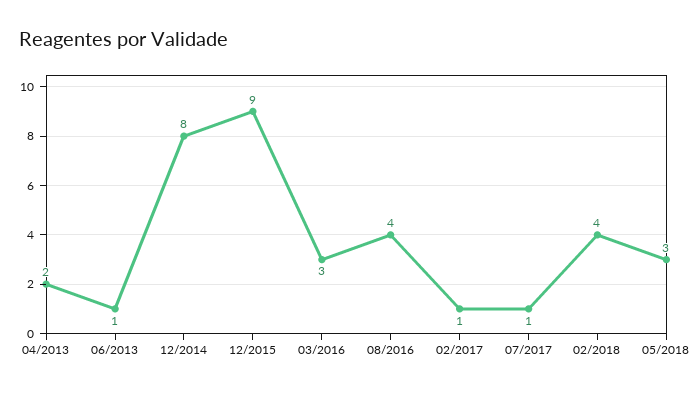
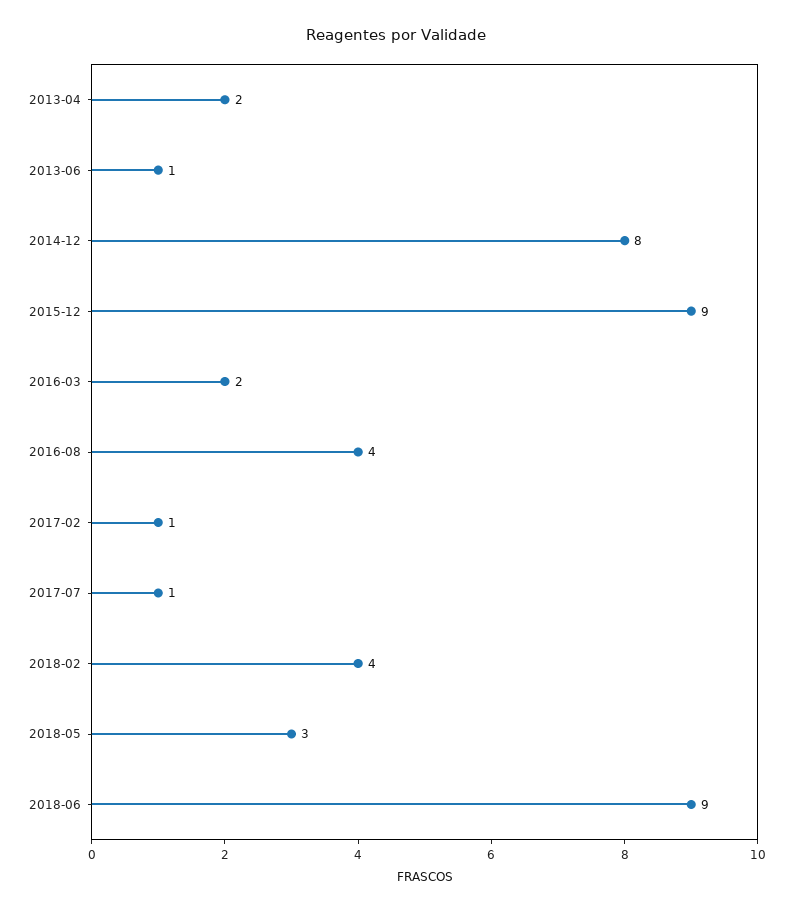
03/2016: 3 -> 2
2018-06: none -> 9

